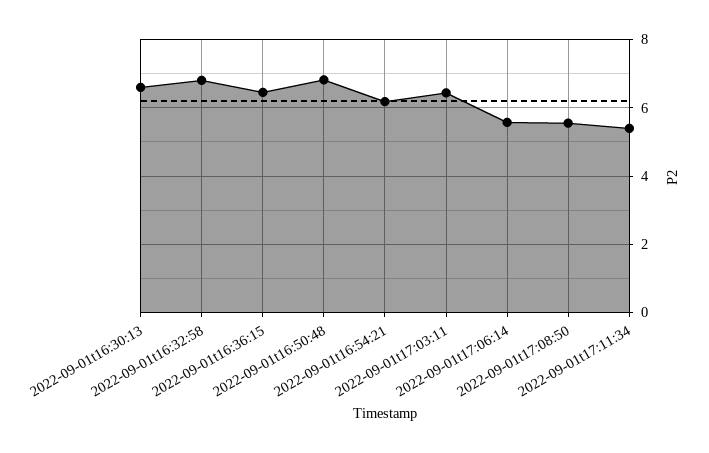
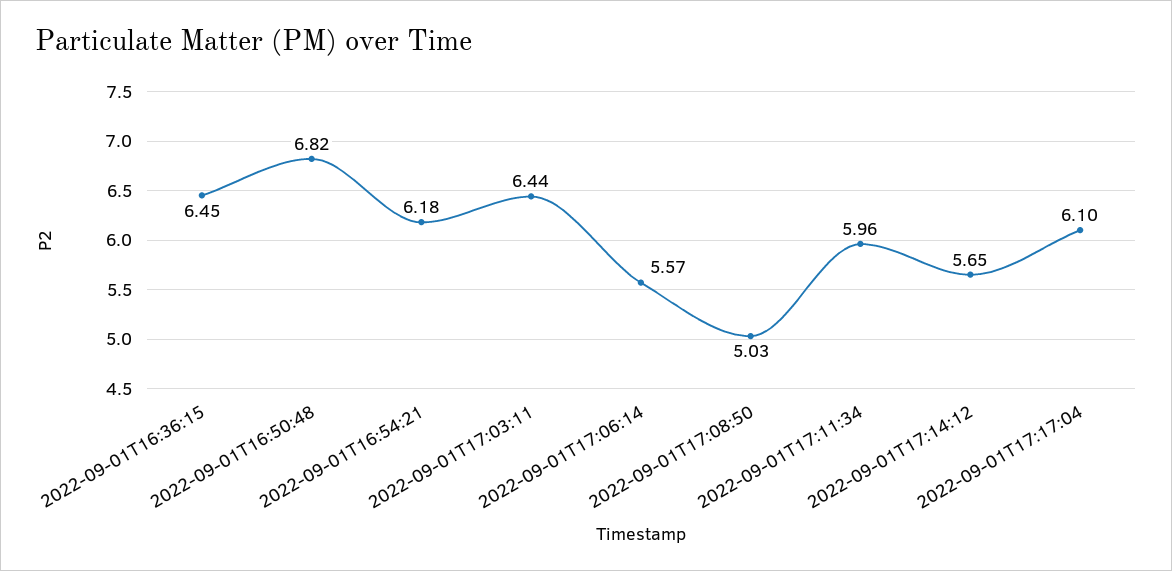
2022-09-01t16:30:13: 6.6 -> none
2022-09-01t16:32:58: 6.8 -> none
2022-09-01t17:08:50: 5.6 -> 5.03
2022-09-01t17:11:34: 5.4 -> 5.96
2022-09-01T17:14:12: none -> 5.65
2022-09-01T17:17:04: none -> 6.1

